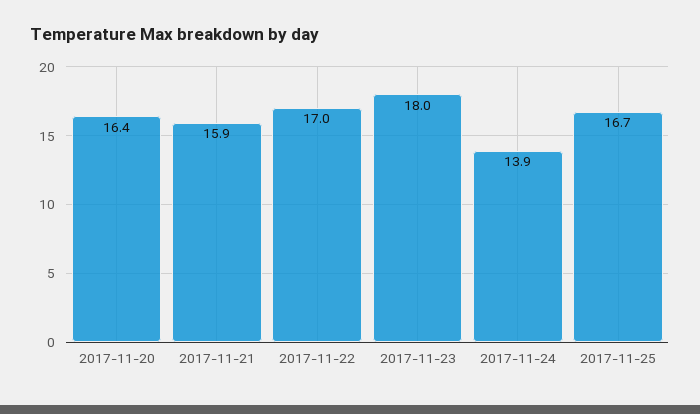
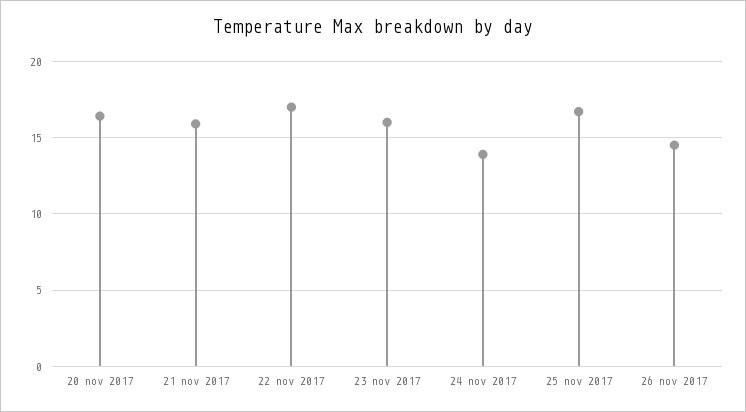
2017-11-23: 18 -> 16
26 nov 2017: none -> 14.5

